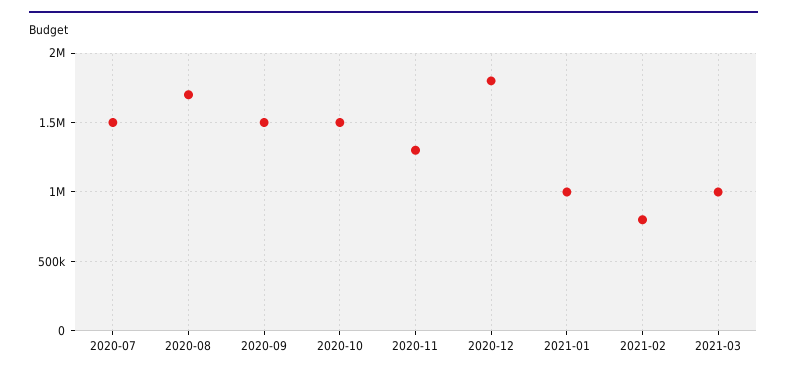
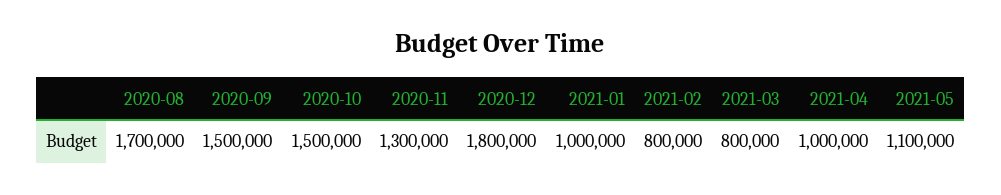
2020-07: 1500000 -> none
2021-03: 1000000 -> 800000
2021-04: none -> 1000000
2021-05: none -> 1100000

